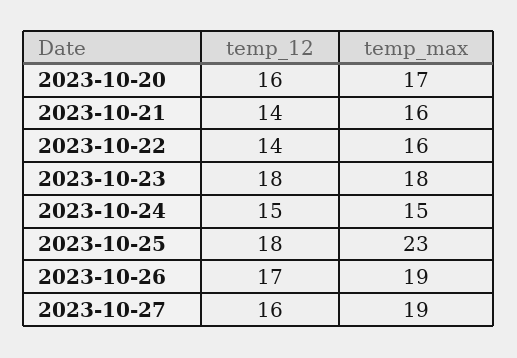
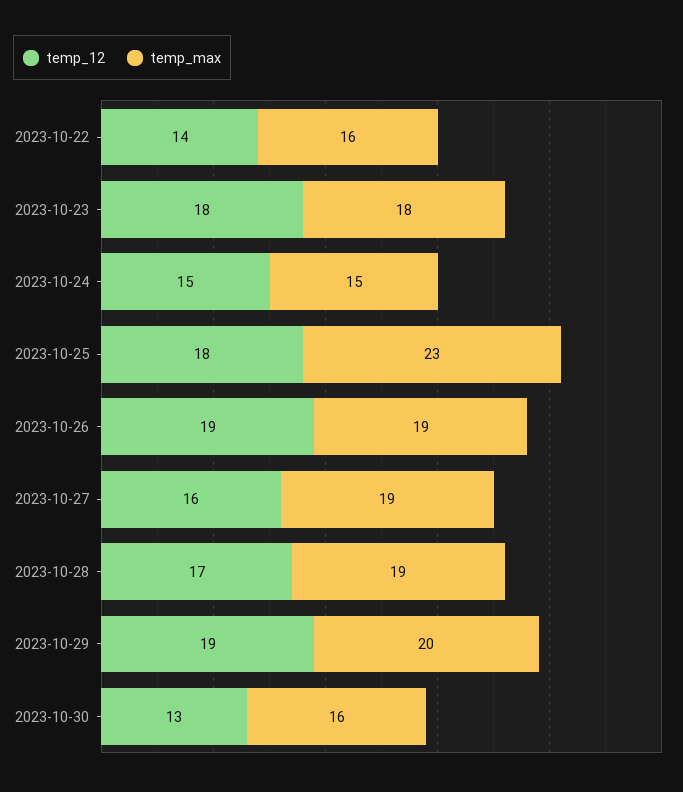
temp_12, 2023-10-20: 16 -> none
temp_max, 2023-10-20: 17 -> none
temp_12, 2023-10-21: 14 -> none
temp_max, 2023-10-21: 16 -> none
temp_12, 2023-10-26: 17 -> 19
temp_12, 2023-10-28: none -> 17
temp_max, 2023-10-28: none -> 19
temp_12, 2023-10-29: none -> 19
temp_max, 2023-10-29: none -> 20
temp_12, 2023-10-30: none -> 13
temp_max, 2023-10-30: none -> 16

